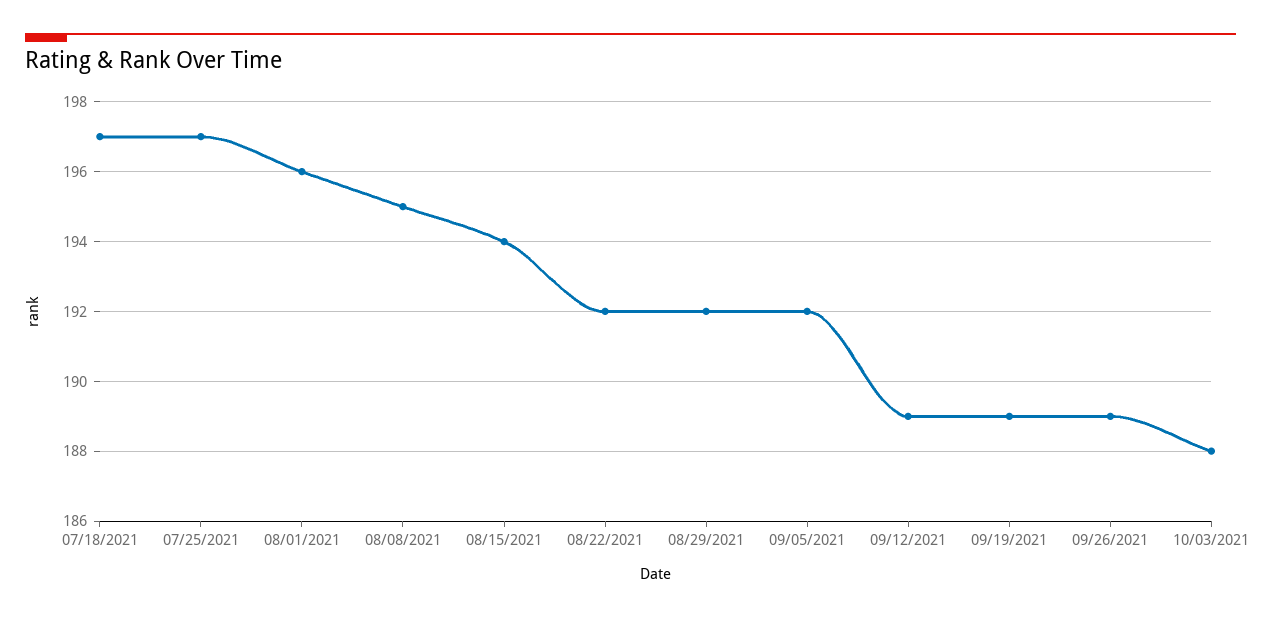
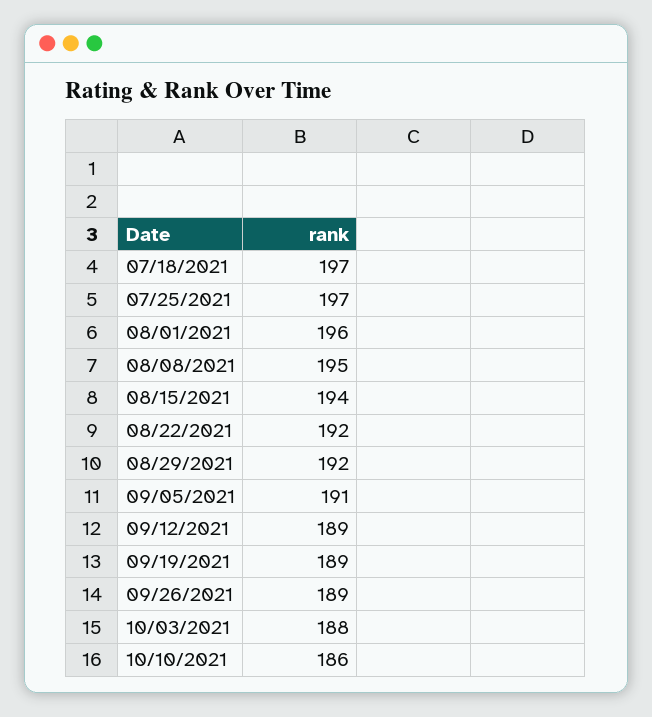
09/05/2021: 192 -> 191
10/10/2021: none -> 186

